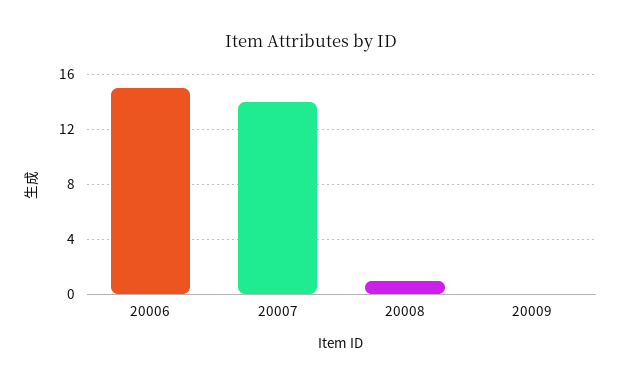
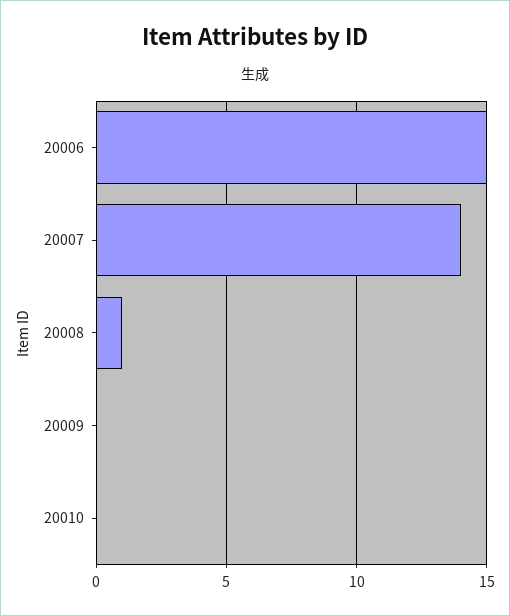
20010: none -> 0

